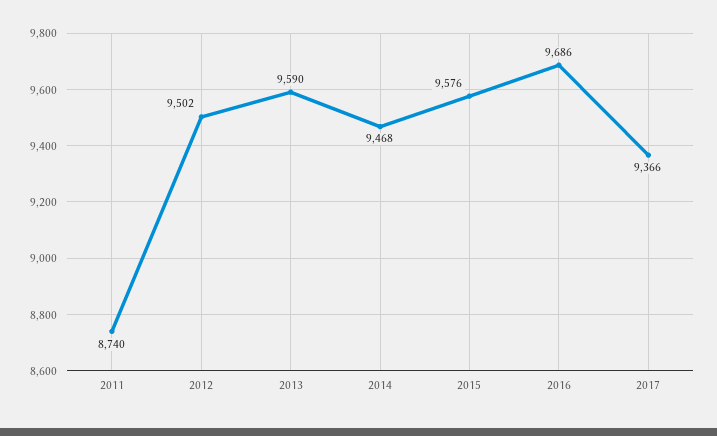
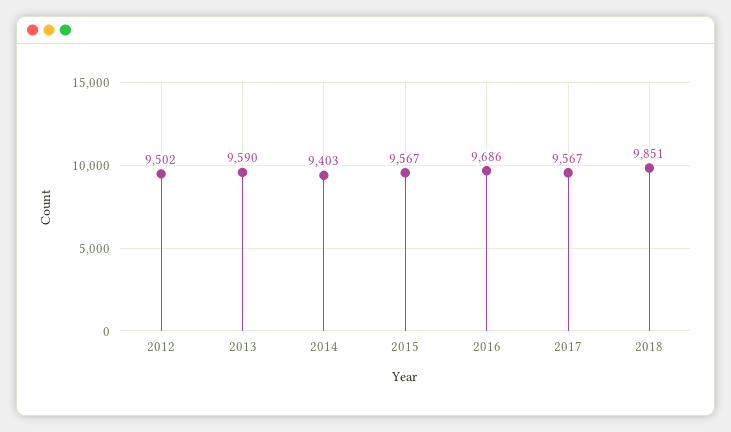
2011: 8740 -> none
2014: 9468 -> 9403
2015: 9576 -> 9567
2017: 9366 -> 9567
2018: none -> 9851

